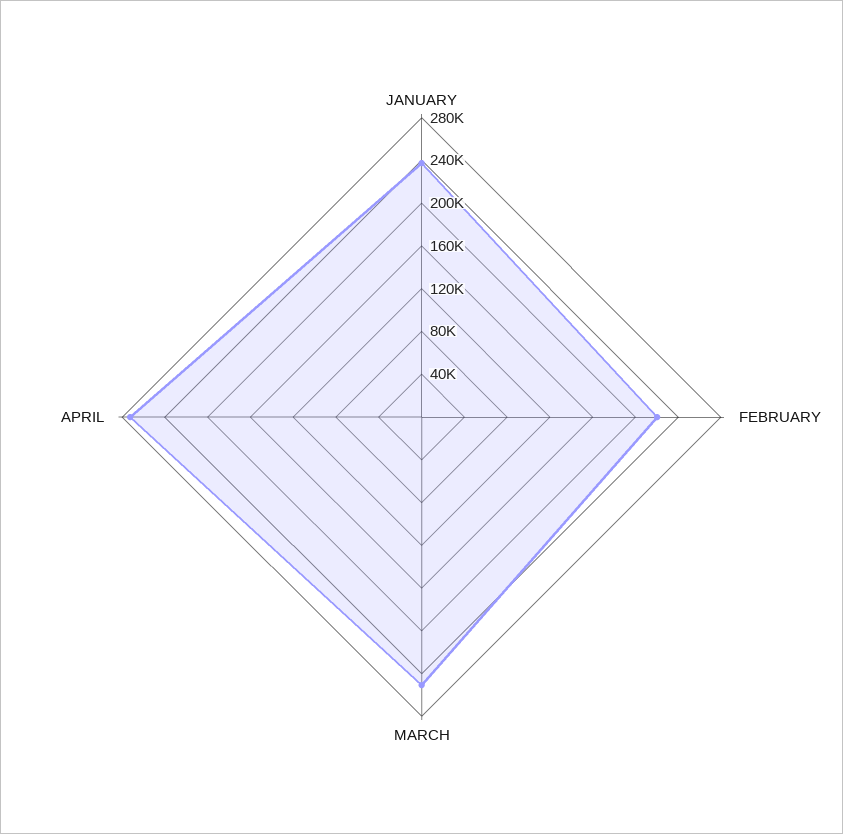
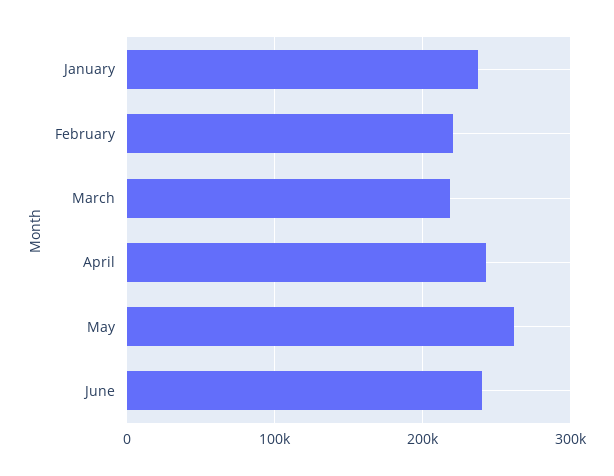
MARCH: 250000 -> 220000
APRIL: 270000 -> 240000
May: none -> 260000
June: none -> 240000

